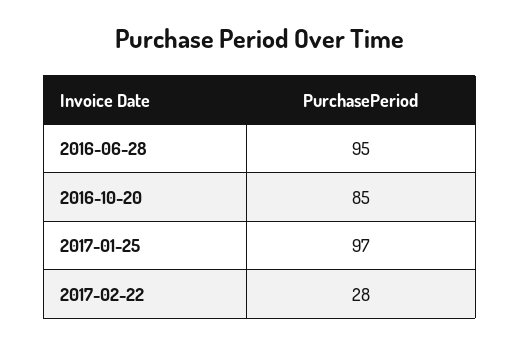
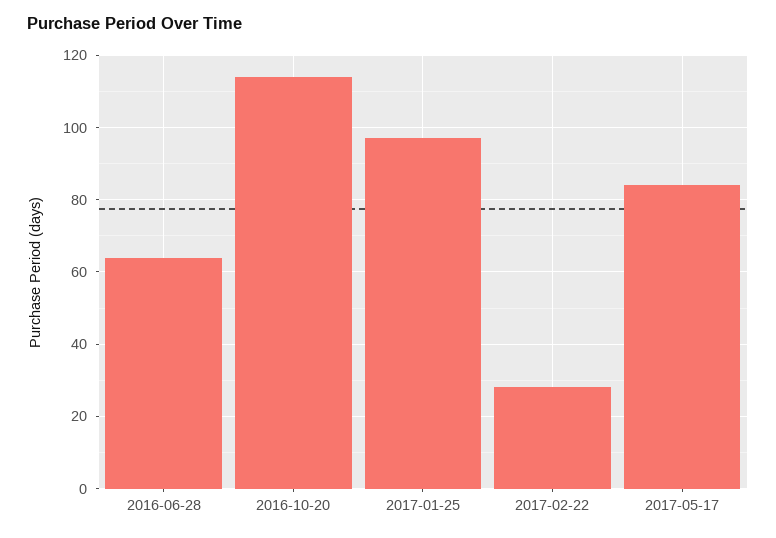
2016-06-28: 95 -> 65
2016-10-20: 85 -> 115
2017-05-17: none -> 85

